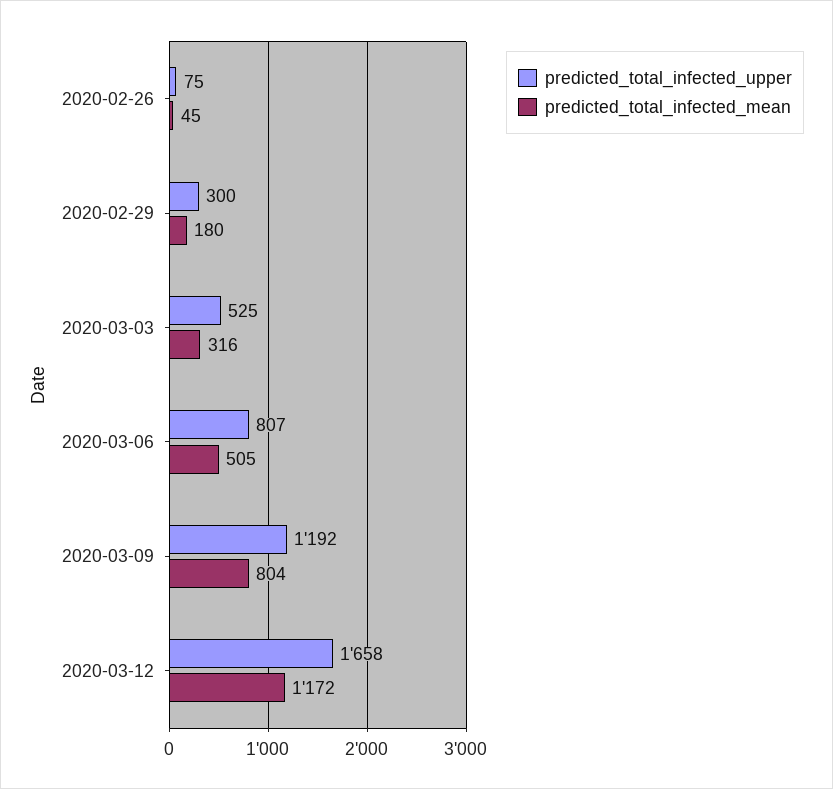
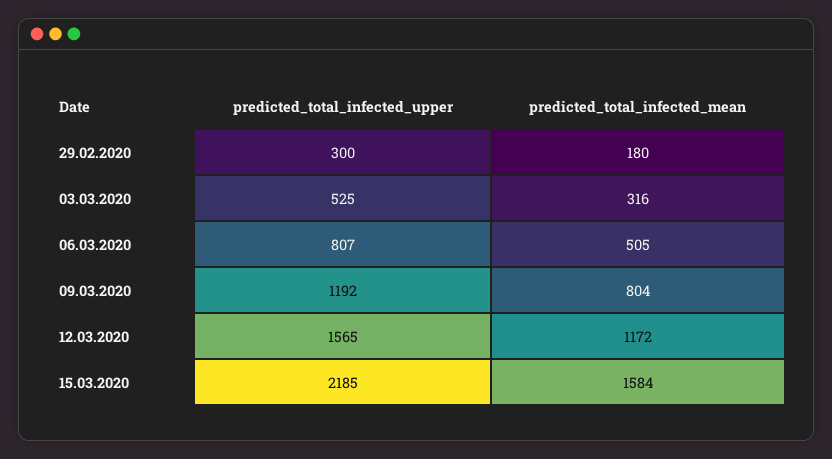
predicted_total_infected_upper, 2020-02-26: 75 -> none
predicted_total_infected_mean, 2020-02-26: 45 -> none
predicted_total_infected_upper, 2020-03-12: 1658 -> 1565
predicted_total_infected_upper, 15.03.2020: none -> 2185
predicted_total_infected_mean, 15.03.2020: none -> 1584

